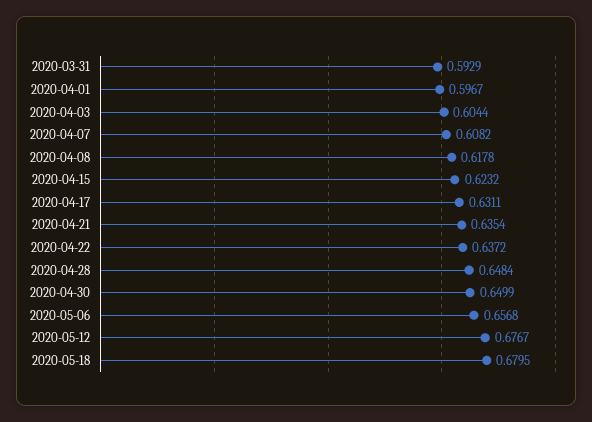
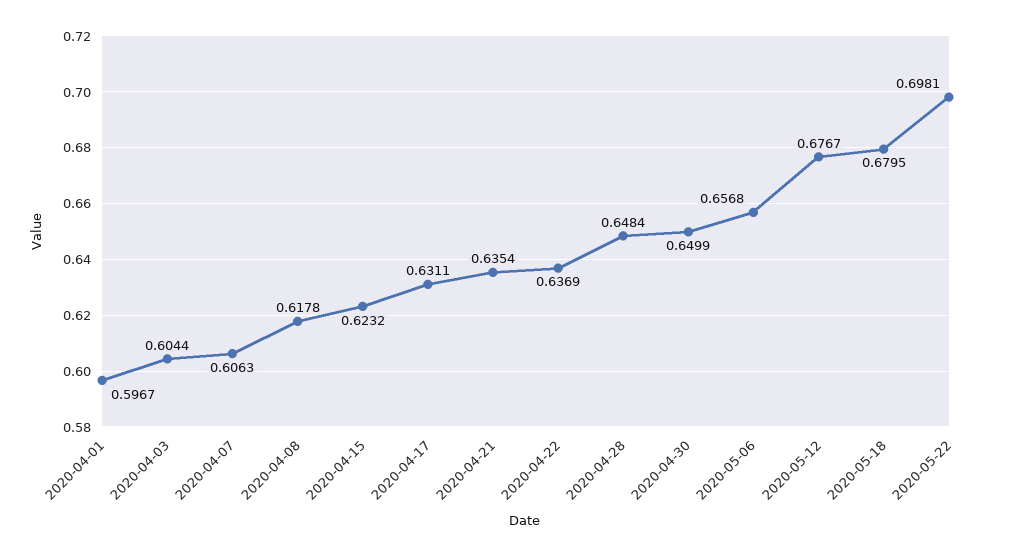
2020-03-31: 0.5929 -> none
2020-04-07: 0.6082 -> 0.6063
2020-04-22: 0.6372 -> 0.6369
2020-05-22: none -> 0.6981

